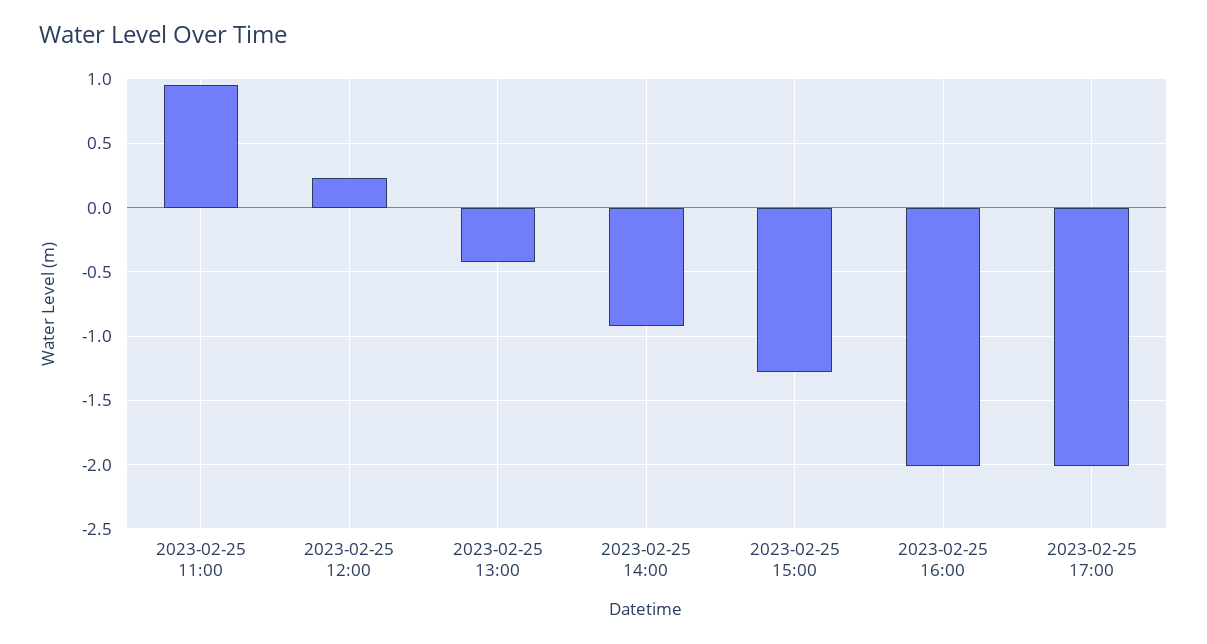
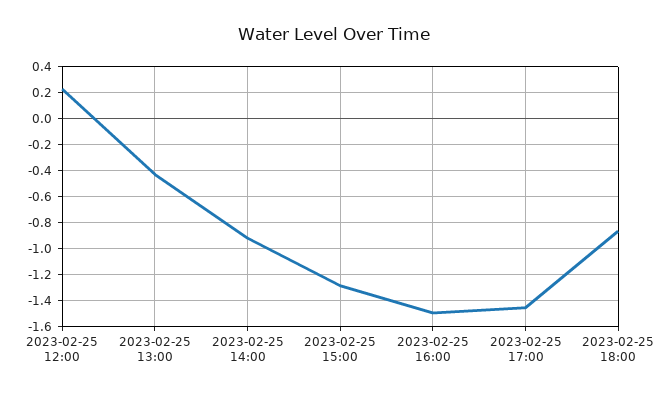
2023-02-25 11:00: 0.95 -> none
2023-02-25 16:00: -2 -> -1.5
2023-02-25 17:00: -2 -> -1.45
2023-02-25 18:00: none -> -0.85

